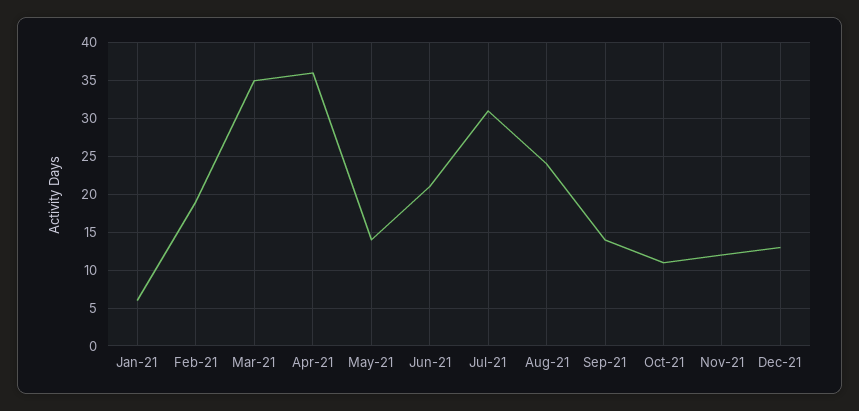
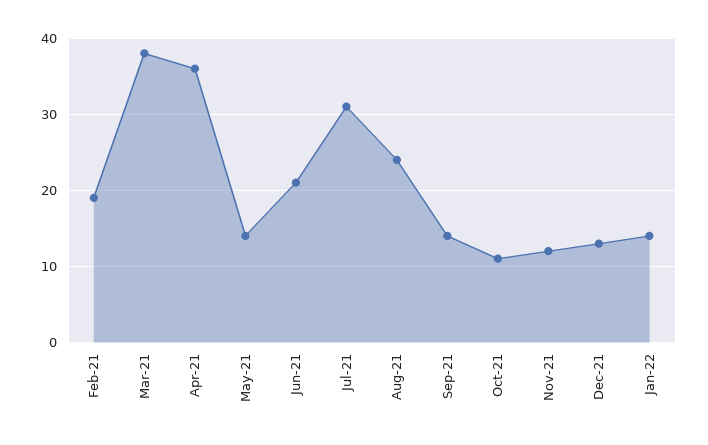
Jan-21: 6 -> none
Mar-21: 35 -> 38
Jan-22: none -> 14

